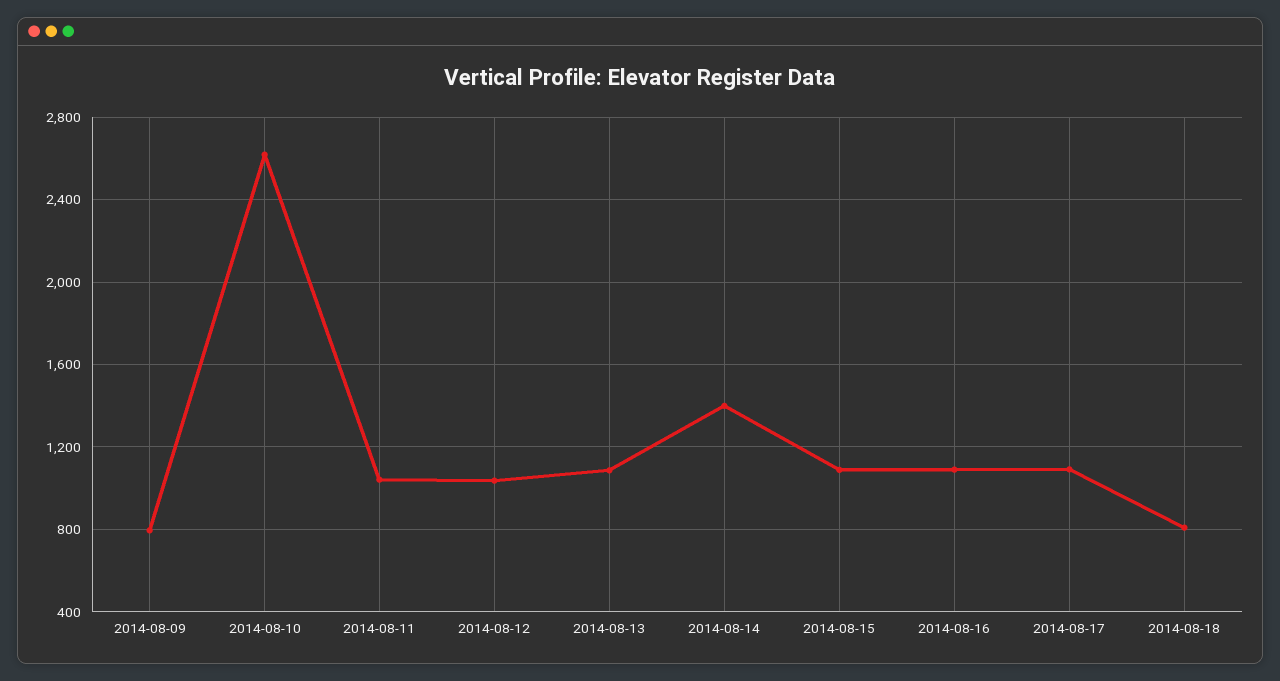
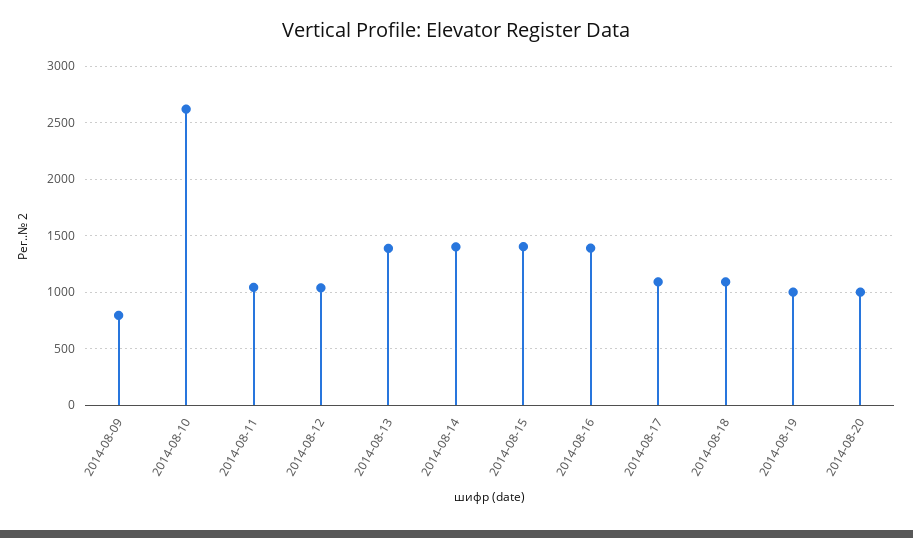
2014-08-13: 1100 -> 1400
2014-08-15: 1100 -> 1400
2014-08-16: 1100 -> 1400
2014-08-18: 800 -> 1100
2014-08-19: none -> 1000
2014-08-20: none -> 1000

